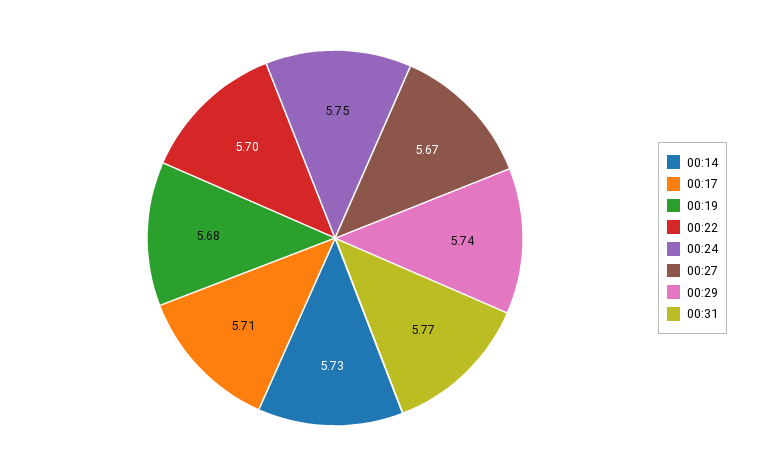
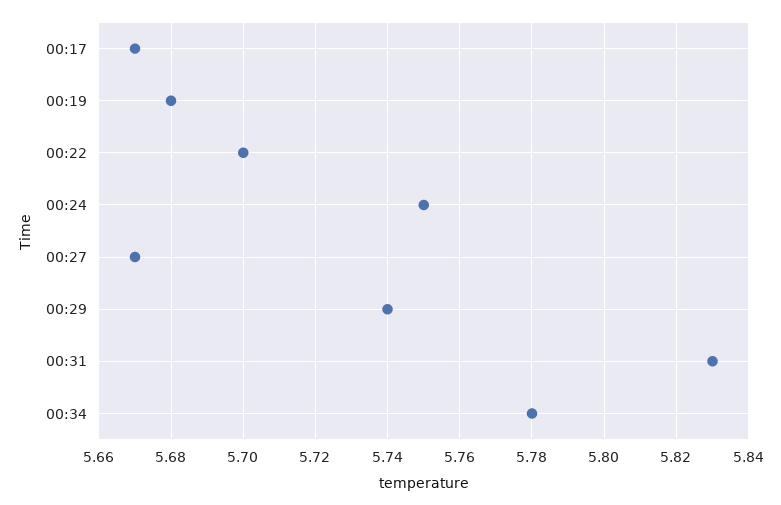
00:14: 5.73 -> none
00:17: 5.71 -> 5.67
00:31: 5.77 -> 5.83
00:34: none -> 5.78

